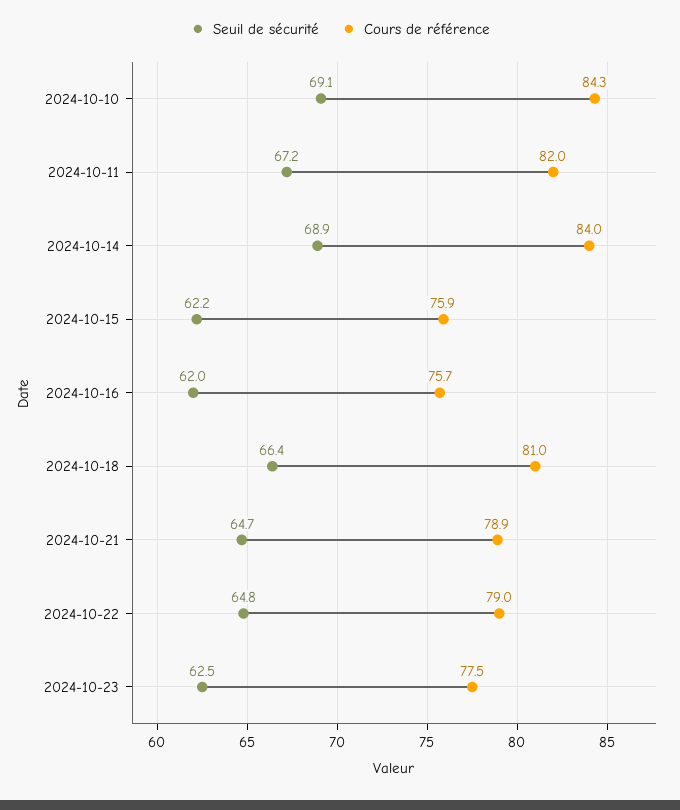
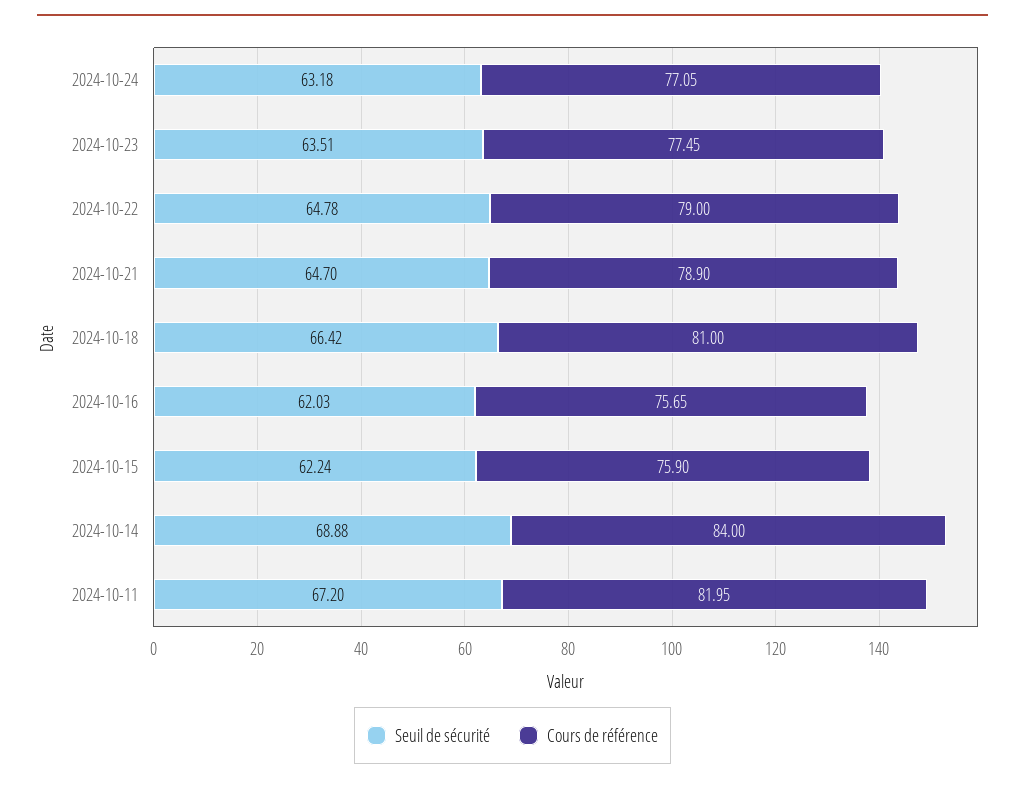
Seuil de sécurité, 2024-10-10: 69.1 -> none
Cours de référence, 2024-10-10: 84.3 -> none
Seuil de sécurité, 2024-10-23: 62.5 -> 63.51
Seuil de sécurité, 2024-10-24: none -> 63.18
Cours de référence, 2024-10-24: none -> 77.05

